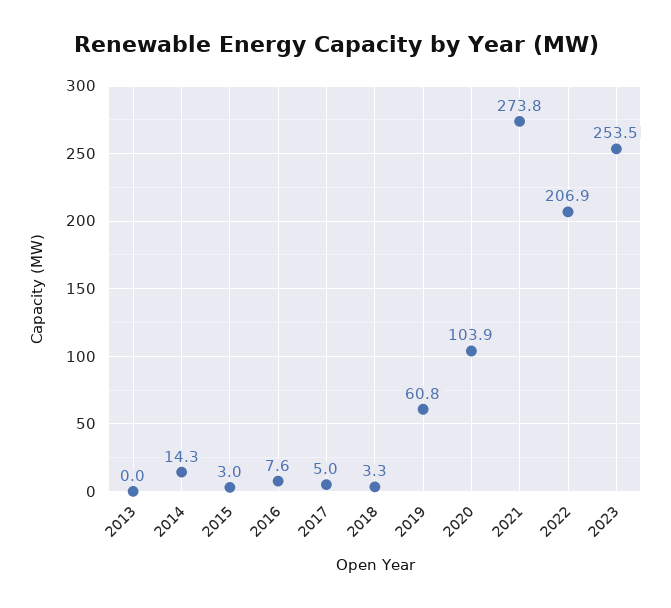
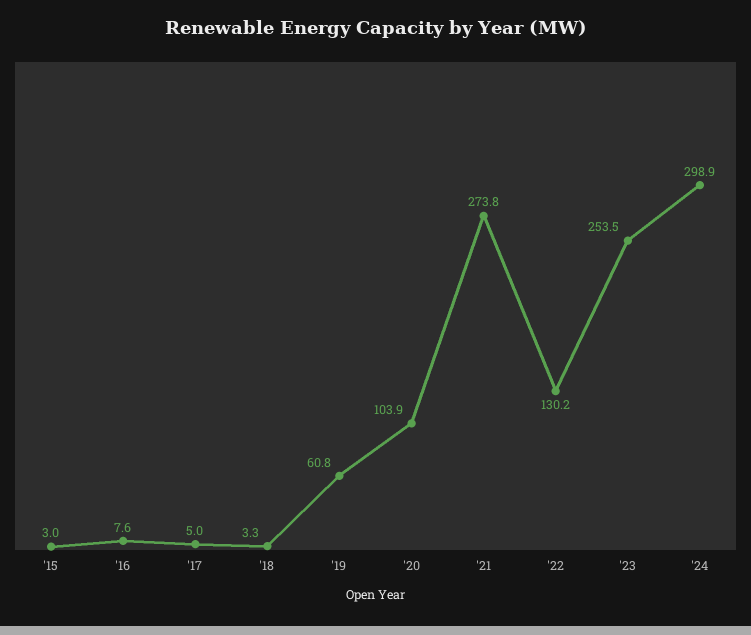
2013: 0 -> none
2014: 14.3 -> none
2022: 206.9 -> 130.2
'24: none -> 298.9

